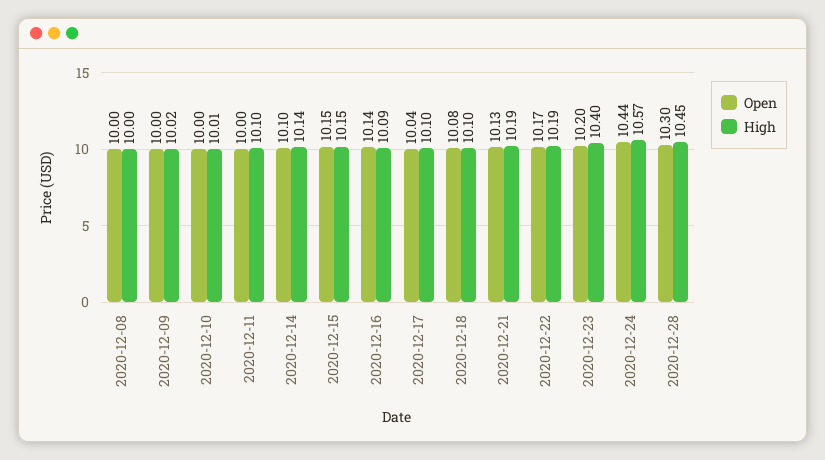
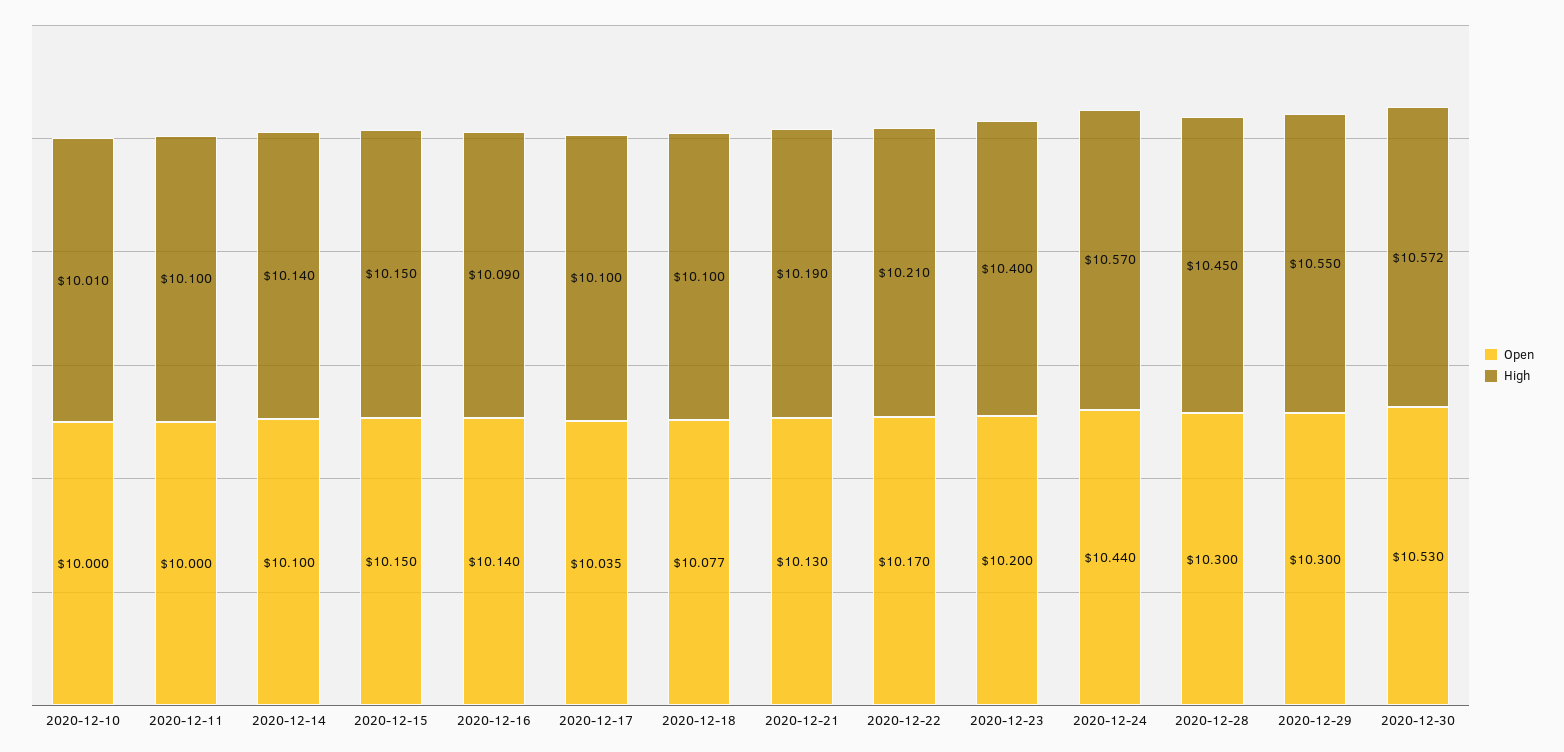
Open, 2020-12-08: 10 -> none
High, 2020-12-08: 10 -> none
Open, 2020-12-09: 10 -> none
High, 2020-12-09: 10.02 -> none
High, 2020-12-22: 10.19 -> 10.21
Open, 2020-12-29: none -> 10.3
High, 2020-12-29: none -> 10.55
Open, 2020-12-30: none -> 10.53
High, 2020-12-30: none -> 10.572

